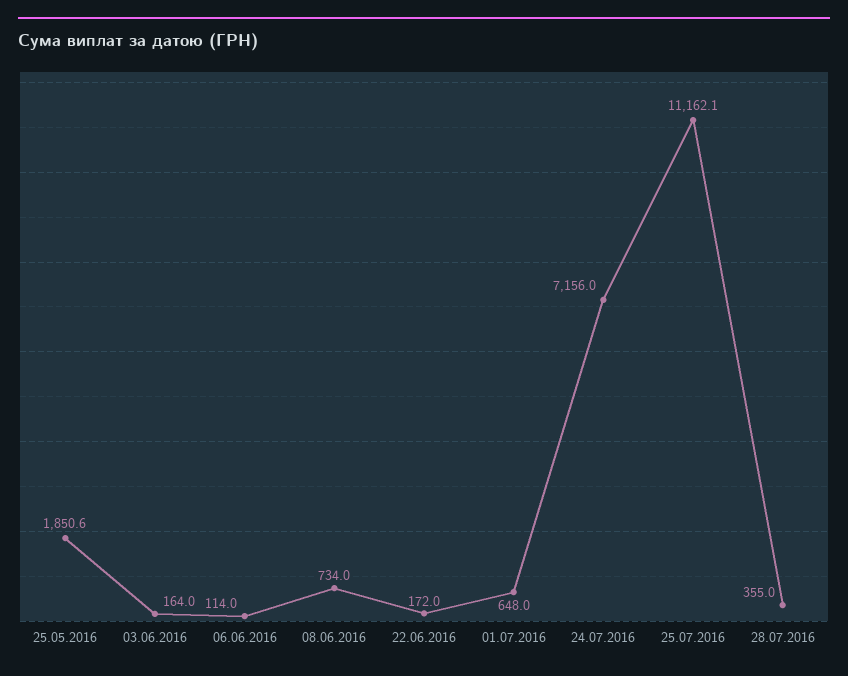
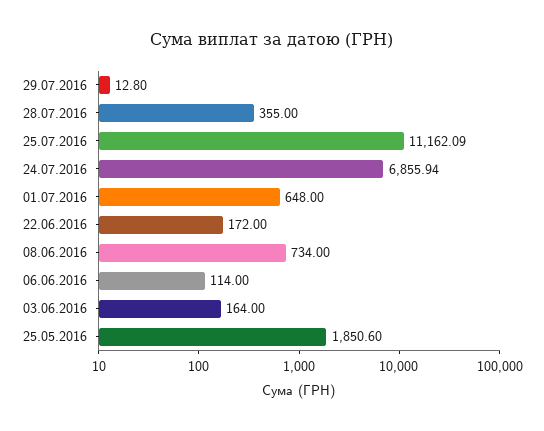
24.07.2016: 7156 -> 6855.94
29.07.2016: none -> 12.8

